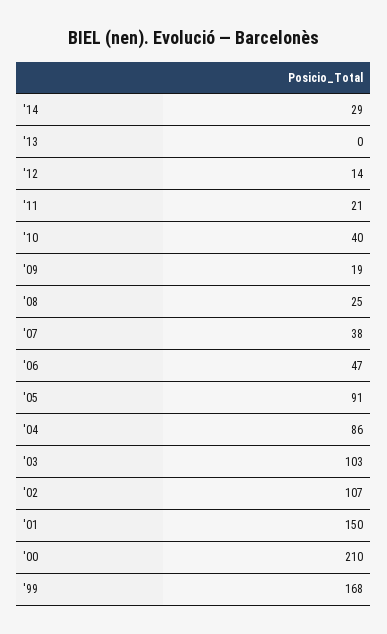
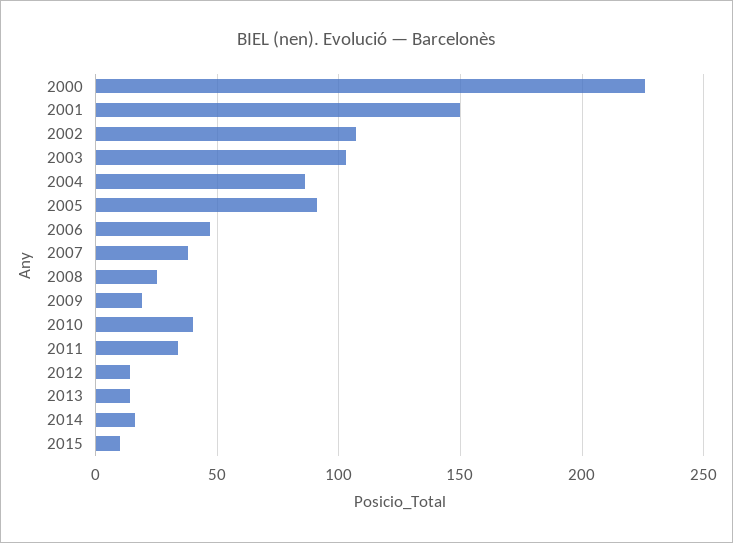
'14: 29 -> 15
'13: 0 -> 15
'11: 21 -> 35
'00: 210 -> 225
'99: 168 -> none
2015: none -> 10

